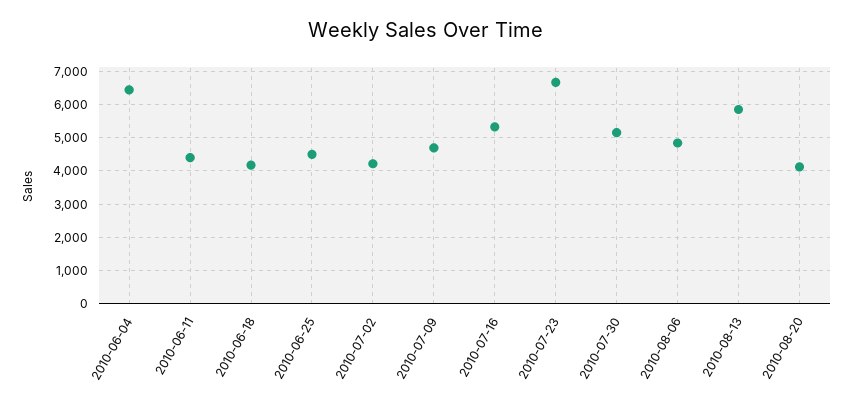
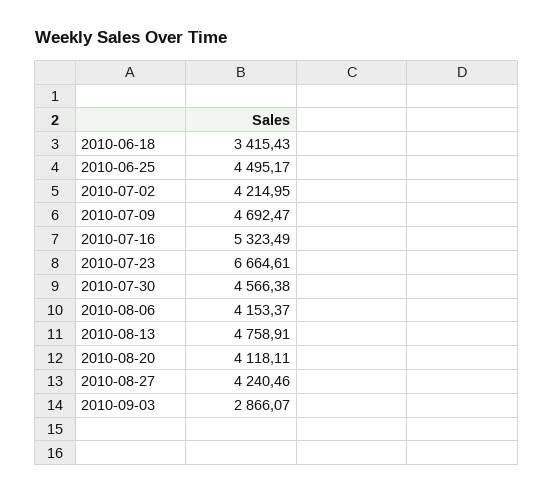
2010-06-04: 6400 -> none
2010-06-11: 4400 -> none
2010-06-18: 4200 -> 3415.43
2010-07-30: 5200 -> 4566.38
2010-08-06: 4800 -> 4153.37
2010-08-13: 5800 -> 4758.91
2010-08-27: none -> 4240.46
2010-09-03: none -> 2866.07

